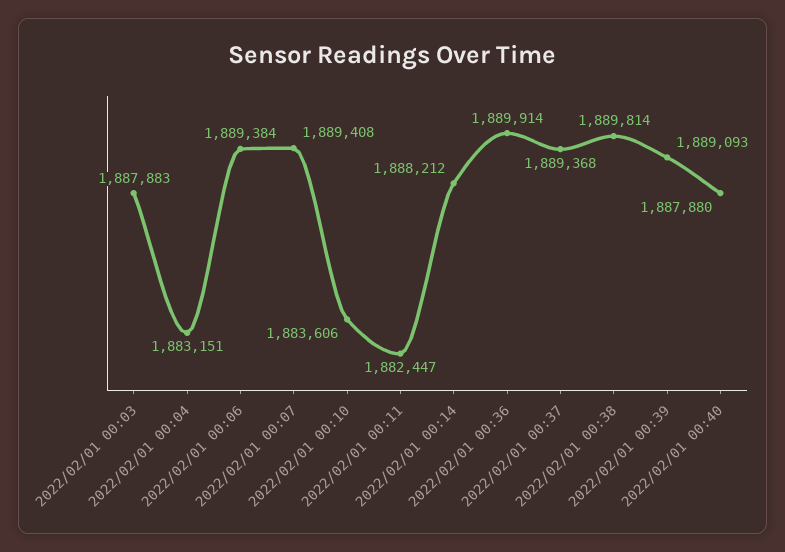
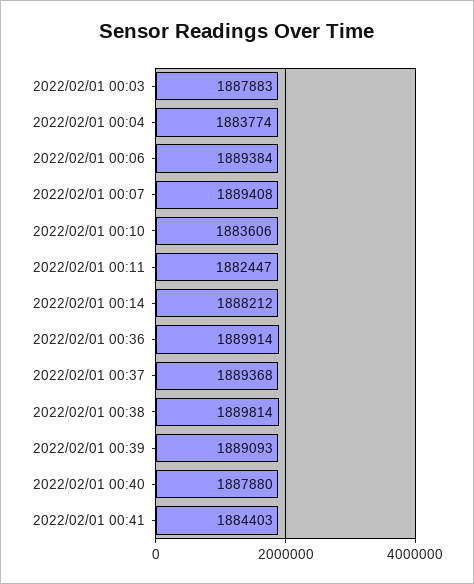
2022/02/01 00:04: 1883151 -> 1883774
2022/02/01 00:41: none -> 1884403

